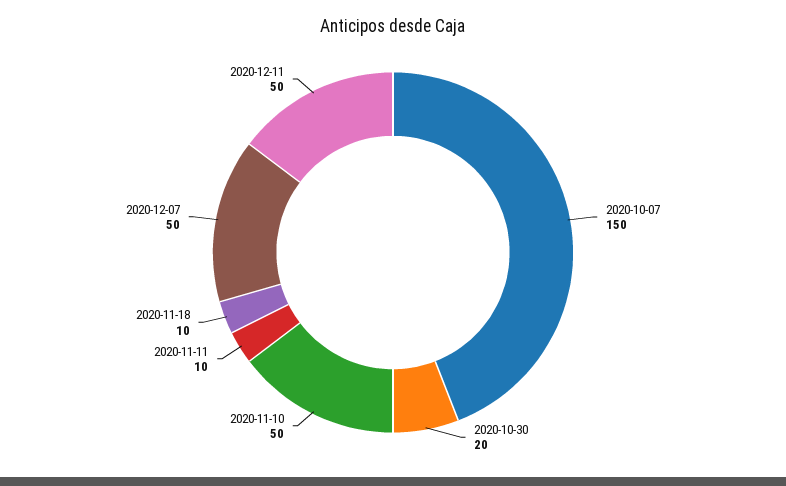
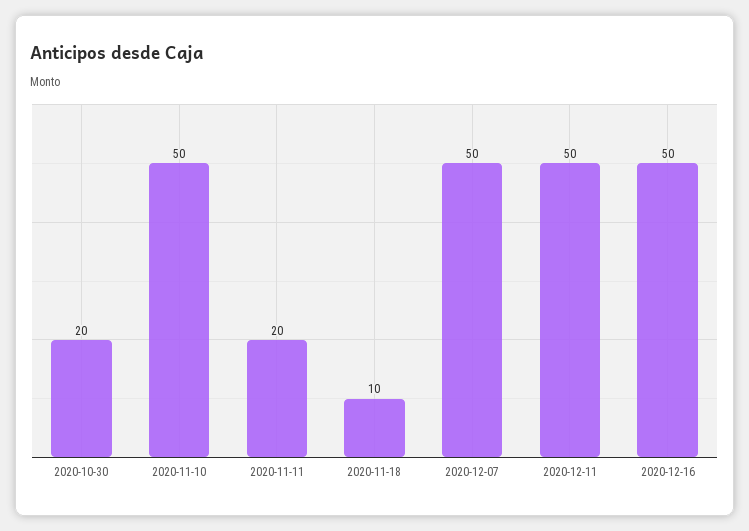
2020-10-07: 150 -> none
2020-11-11: 10 -> 20
2020-12-16: none -> 50

